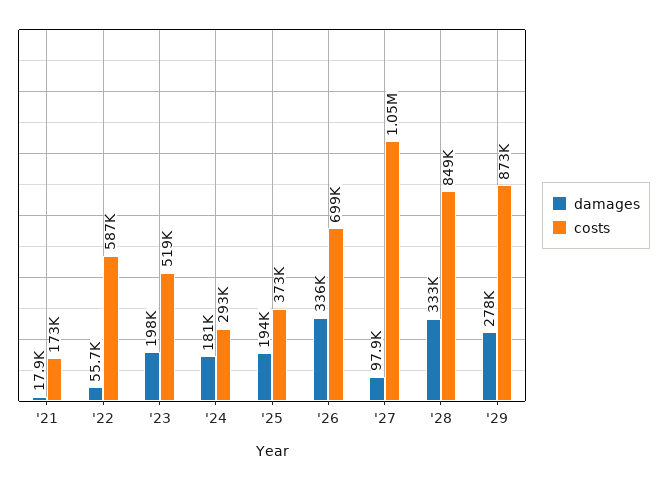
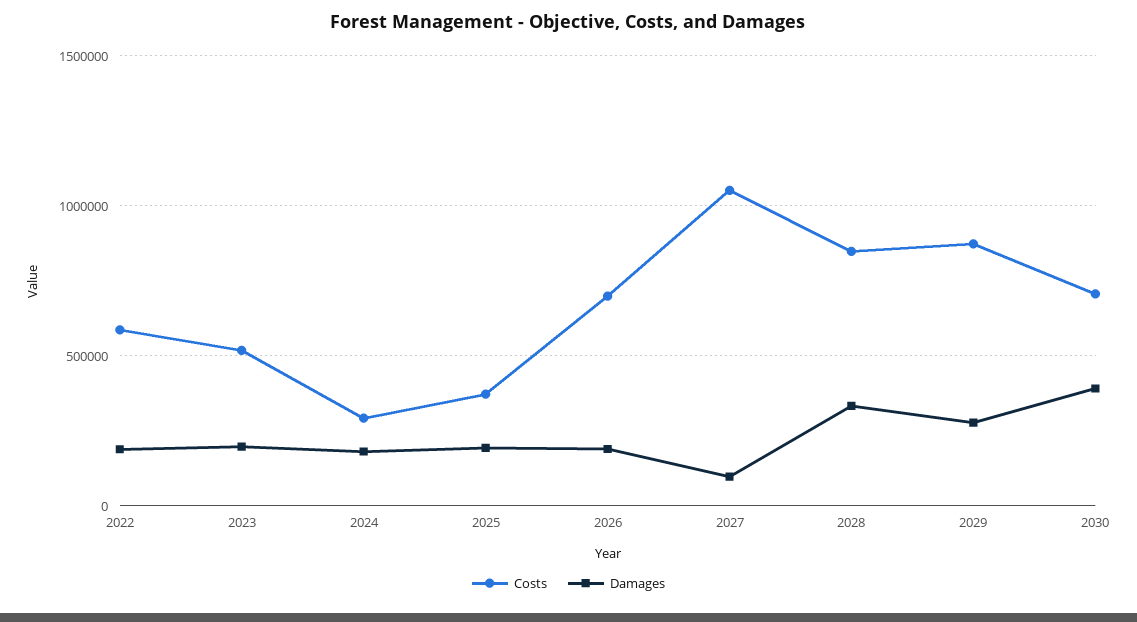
damages, '21: 17900 -> none
costs, '21: 173000 -> none
damages, '22: 55700 -> 200000
damages, '26: 336000 -> 200000
costs, 2030: none -> 700000
damages, 2030: none -> 400000

